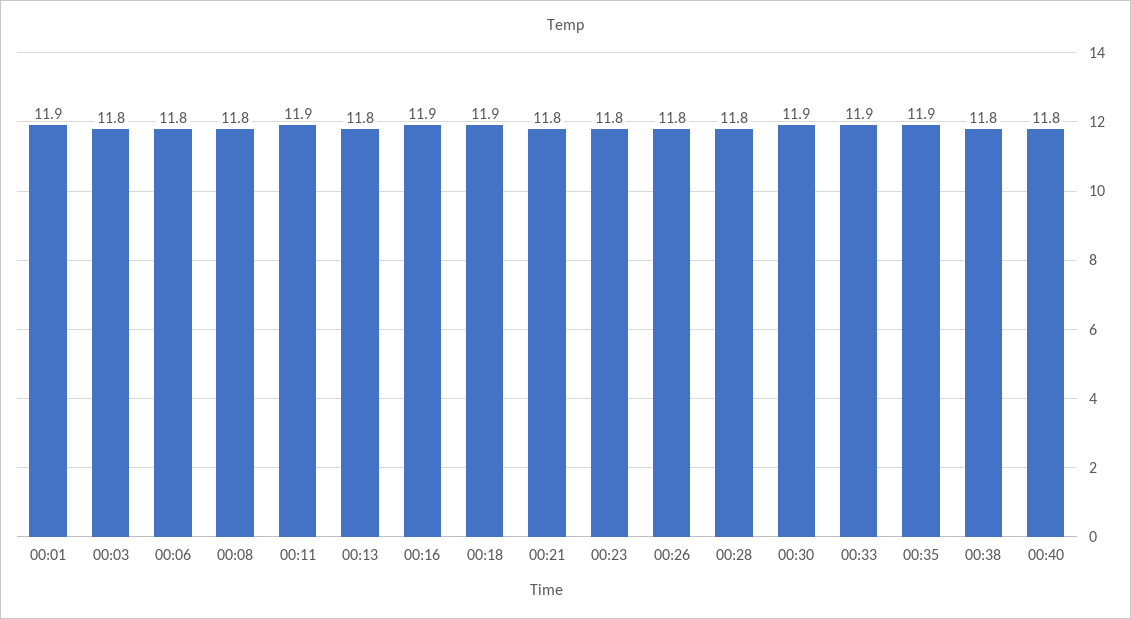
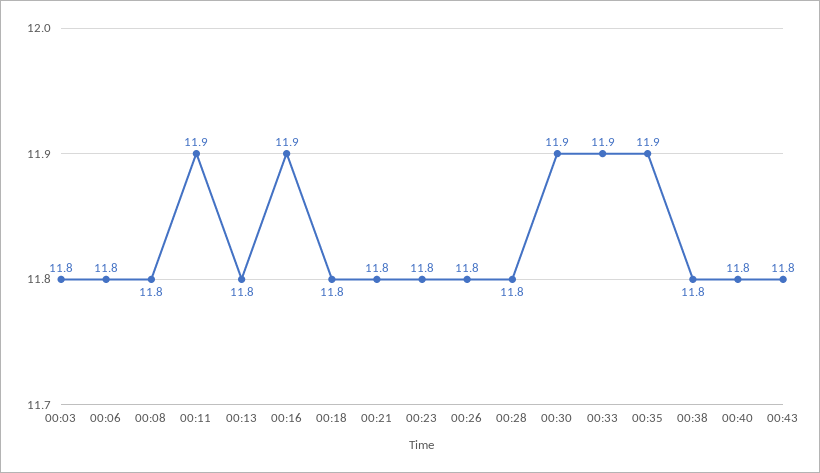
00:01: 11.9 -> none
00:18: 11.9 -> 11.8
00:43: none -> 11.8

